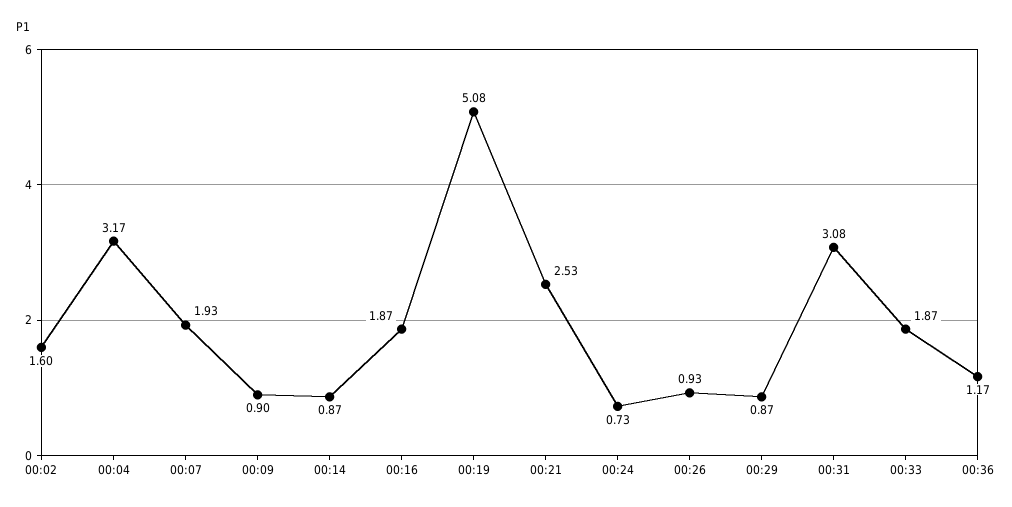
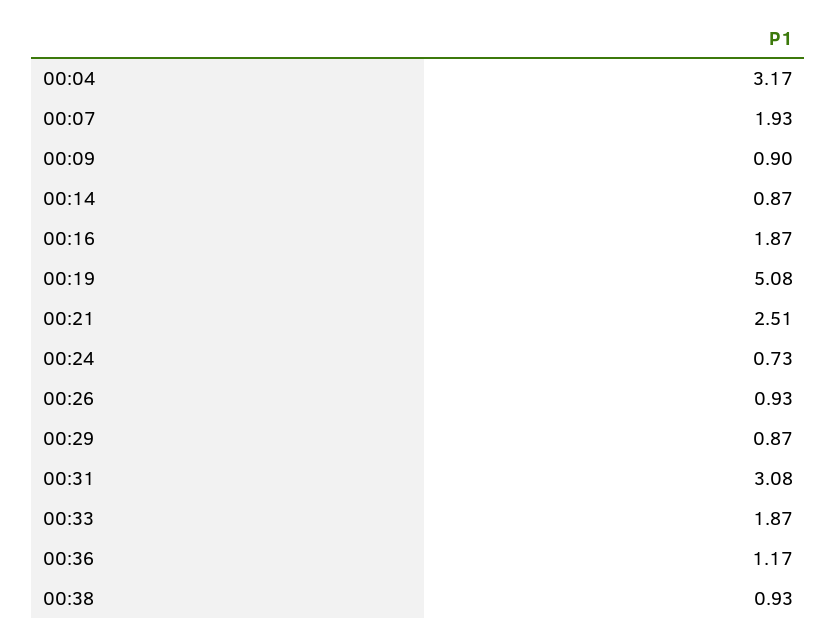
00:02: 1.6 -> none
00:21: 2.53 -> 2.51
00:38: none -> 0.93

